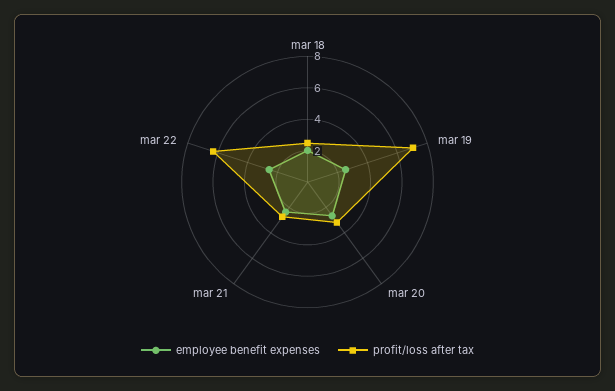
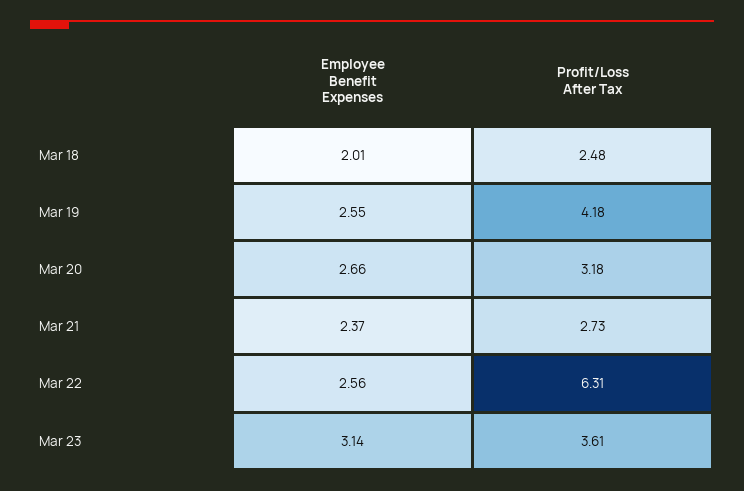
profit/loss after tax, mar 19: 7 -> 4.18
employee benefit expenses, Mar 23: none -> 3.14
profit/loss after tax, Mar 23: none -> 3.61

